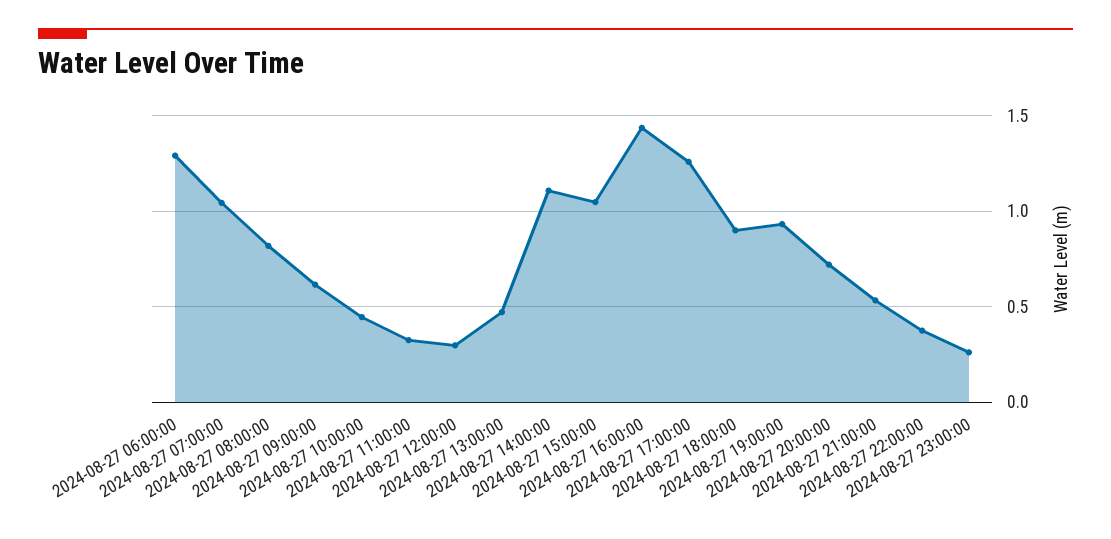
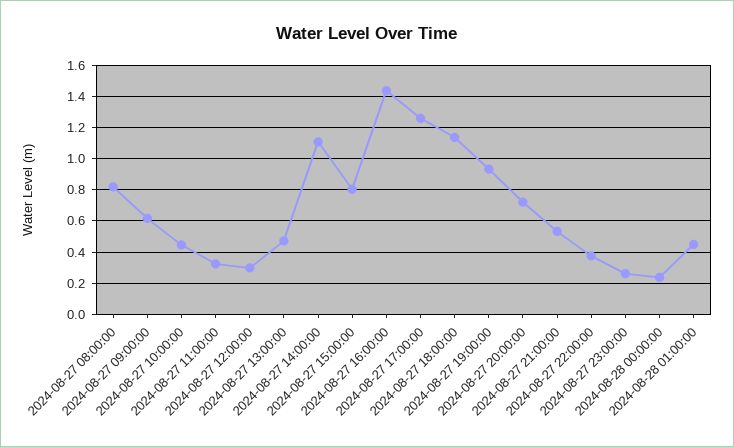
2024-08-27 06:00:00: 1.3 -> none
2024-08-27 07:00:00: 1.05 -> none
2024-08-27 15:00:00: 1.05 -> 0.8
2024-08-27 18:00:00: 0.9 -> 1.15
2024-08-28 00:00:00: none -> 0.25
2024-08-28 01:00:00: none -> 0.45

